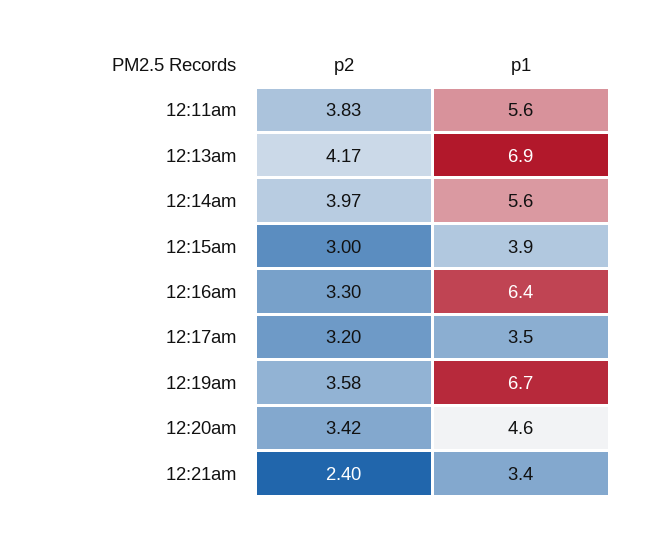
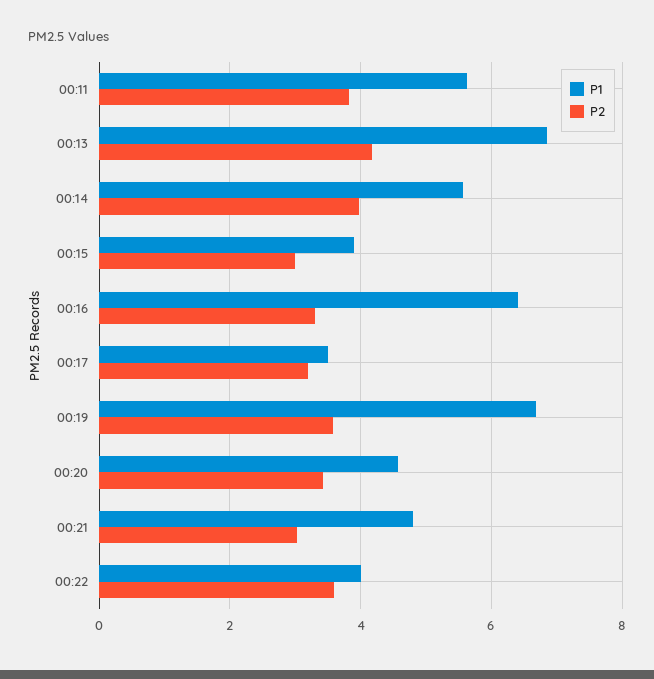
p2, 12:21am: 2.4 -> 3
p1, 12:21am: 3.4 -> 4.8
p1, 00:22: none -> 4
p2, 00:22: none -> 3.6

